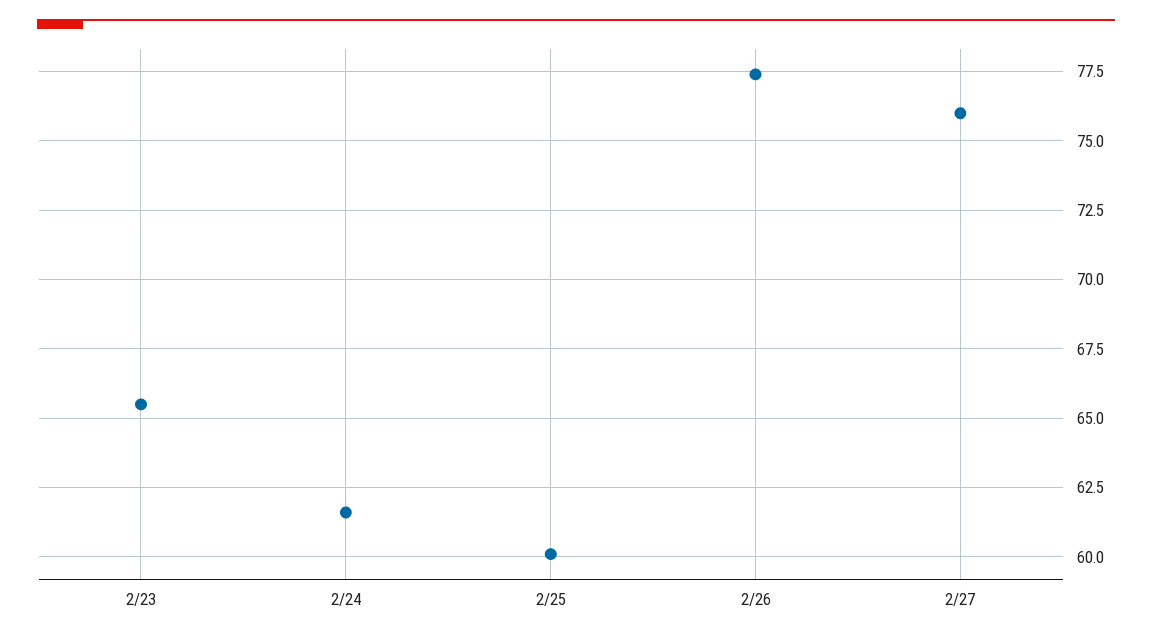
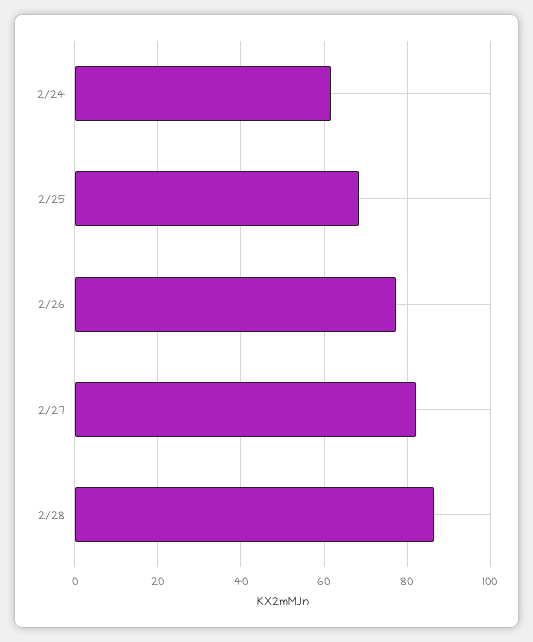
2/23: 65.5 -> none
2/25: 60 -> 68
2/27: 76 -> 82
2/28: none -> 86

